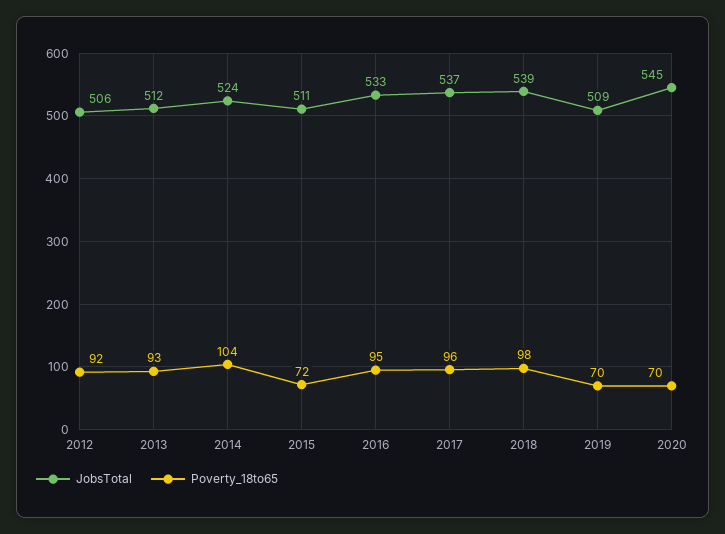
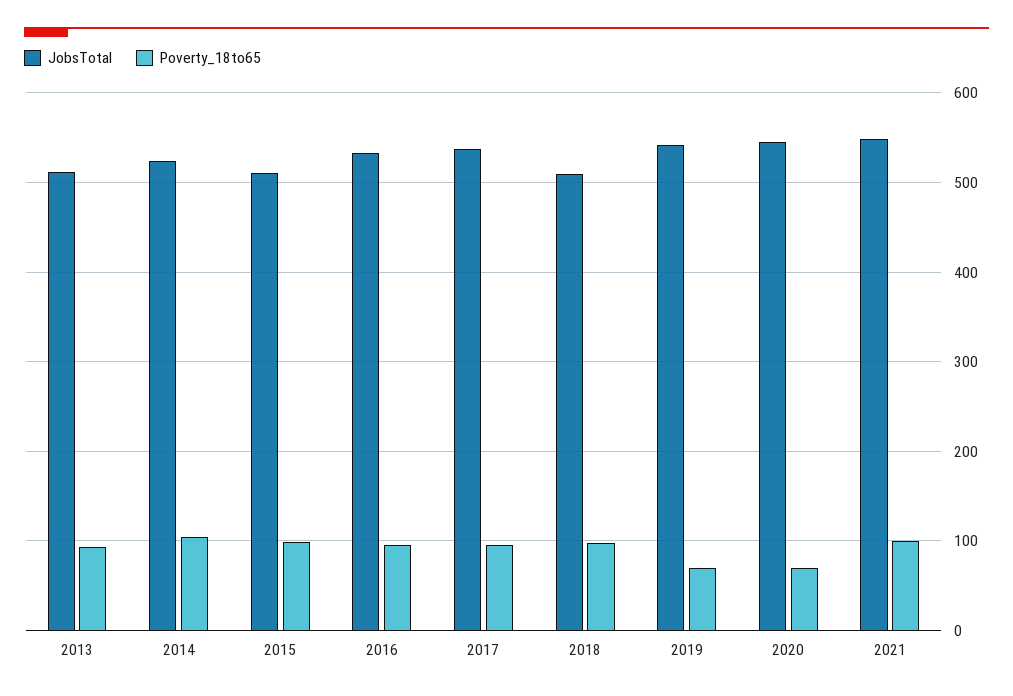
JobsTotal, 2012: 506 -> none
Poverty_18to65, 2012: 92 -> none
Poverty_18to65, 2015: 72 -> 100
JobsTotal, 2018: 539 -> 510
JobsTotal, 2019: 509 -> 540
JobsTotal, 2021: none -> 550
Poverty_18to65, 2021: none -> 100

